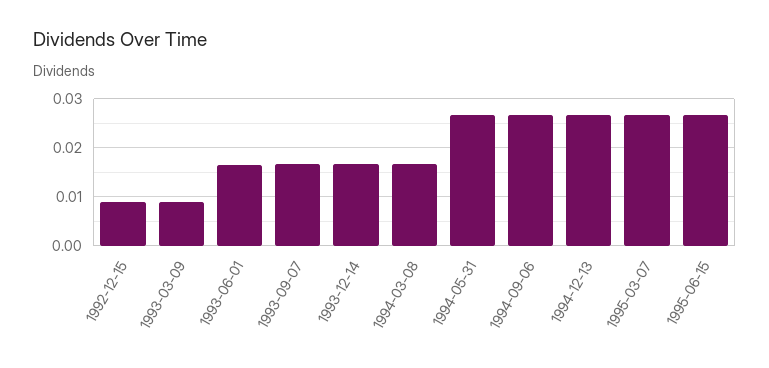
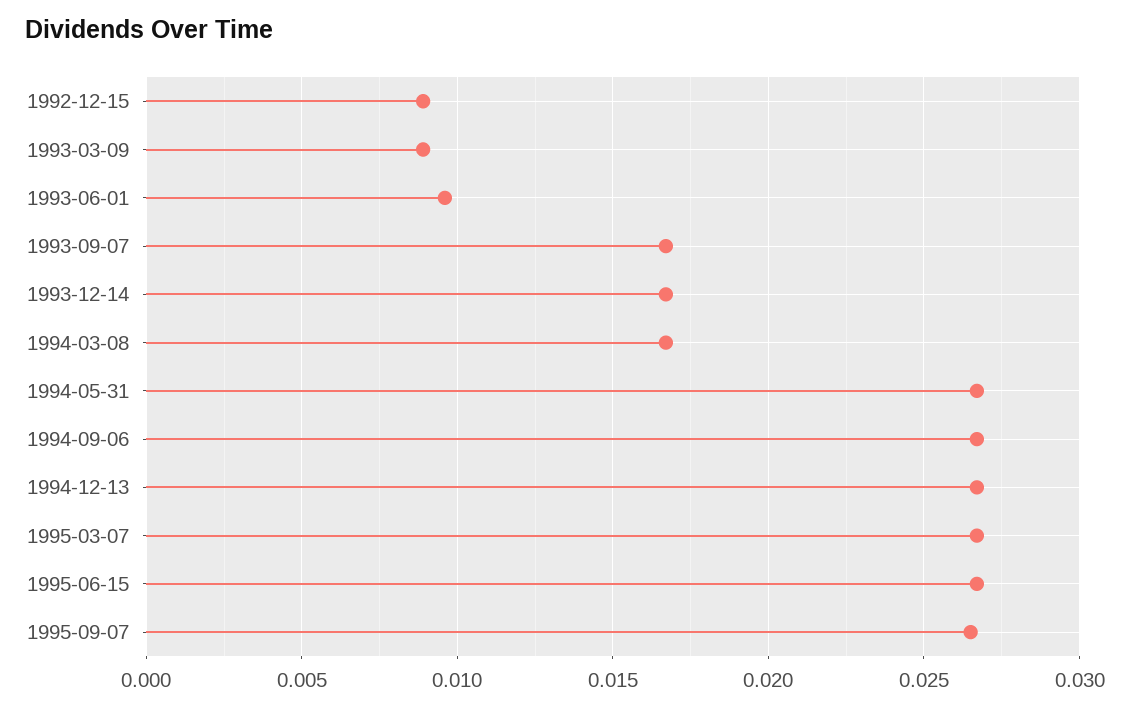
1993-06-01: 0.016 -> 0.0095
1995-09-07: none -> 0.0265

